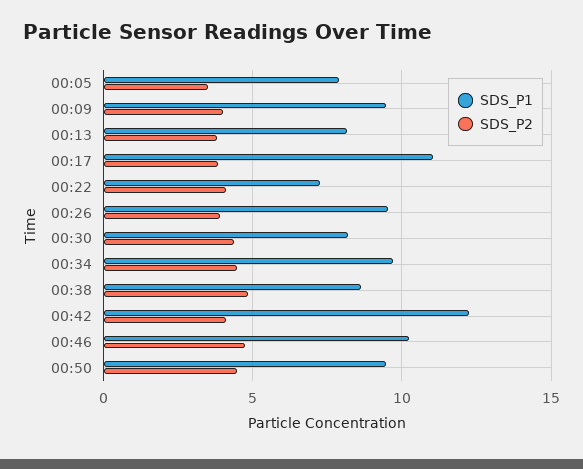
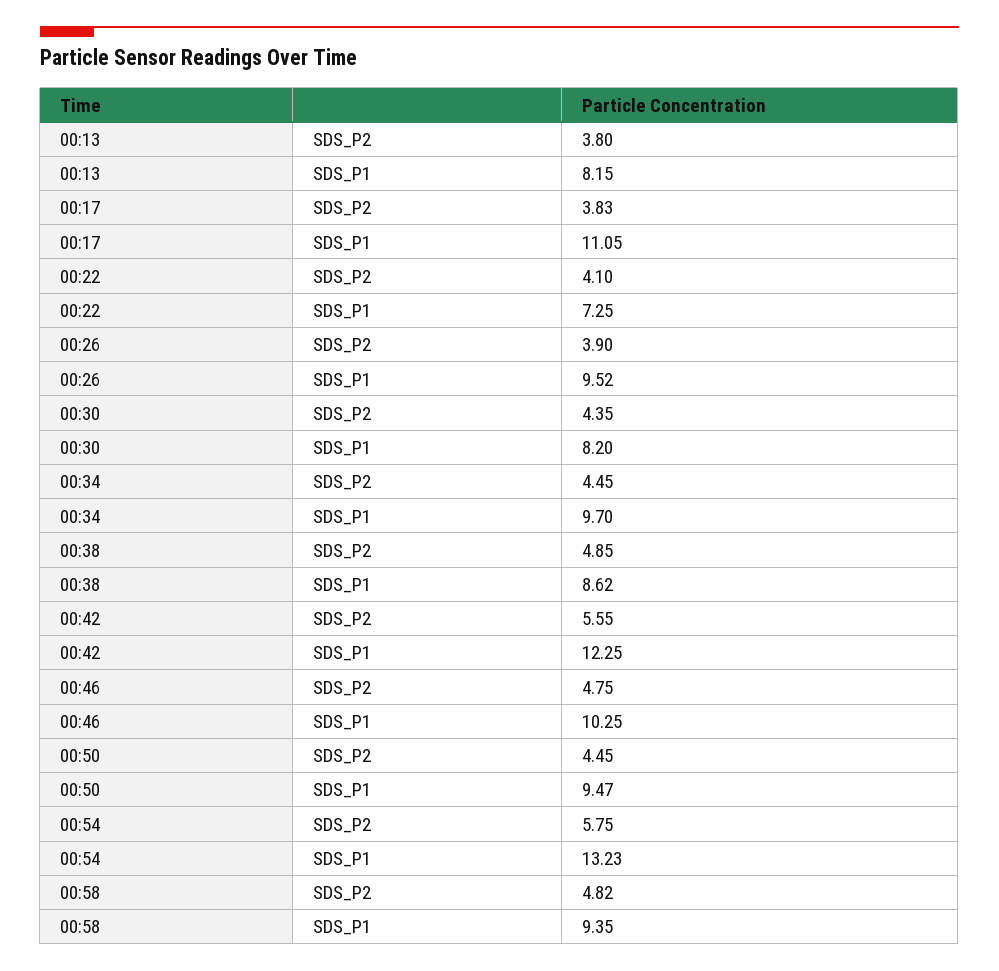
SDS_P1, 00:05: 8 -> none
SDS_P2, 00:05: 3.5 -> none
SDS_P1, 00:09: 9.5 -> none
SDS_P2, 00:09: 4 -> none
SDS_P2, 00:42: 4 -> 5.55
SDS_P2, 00:54: none -> 5.75
SDS_P1, 00:54: none -> 13.23
SDS_P2, 00:58: none -> 4.82
SDS_P1, 00:58: none -> 9.35

